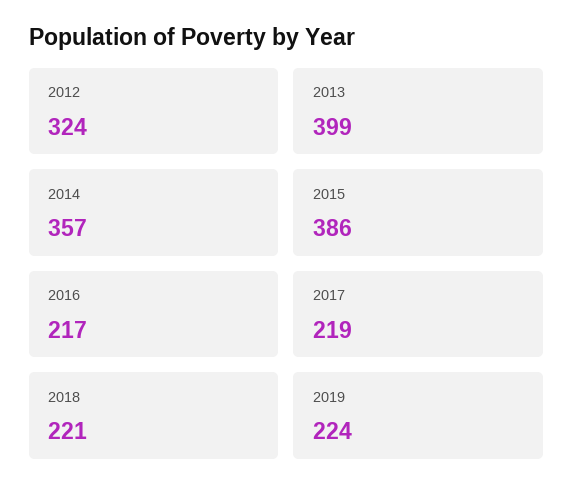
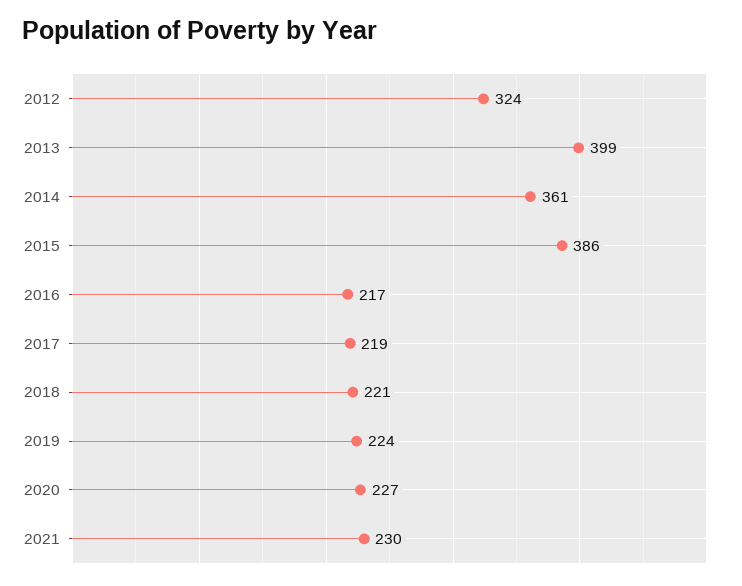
2014: 357 -> 361
2020: none -> 227
2021: none -> 230

